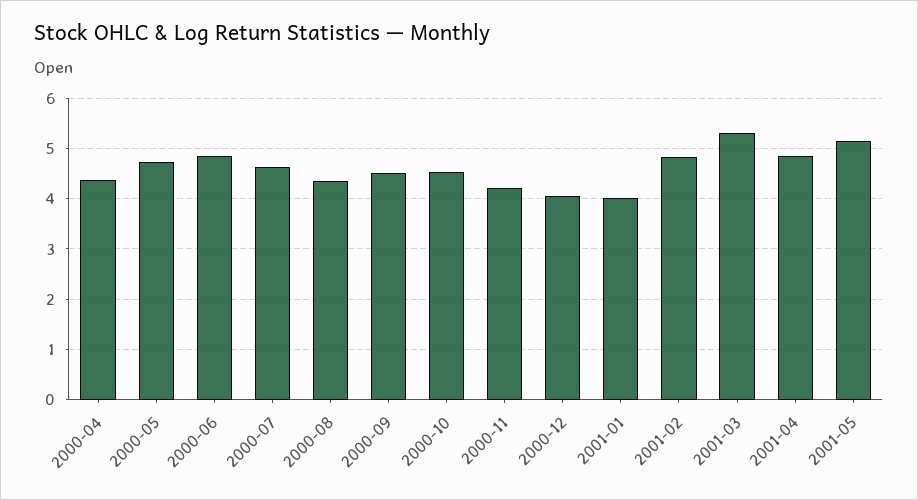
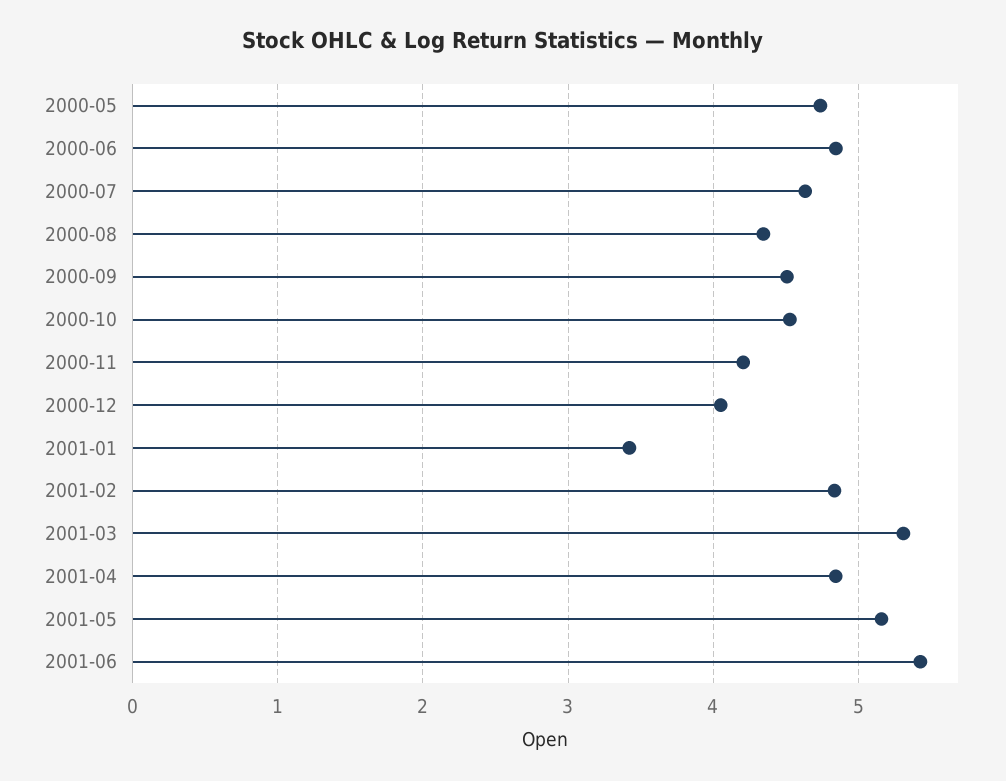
2000-04: 4.4 -> none
2001-01: 4 -> 3.4
2001-06: none -> 5.4

